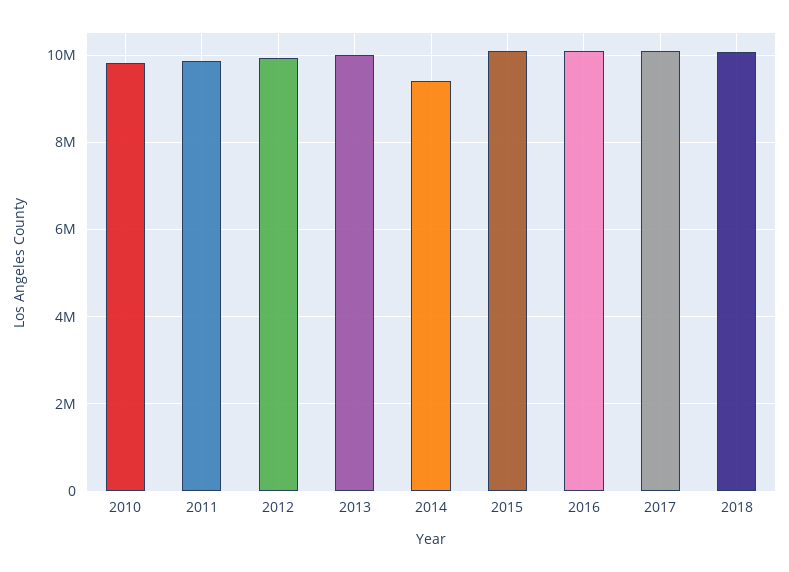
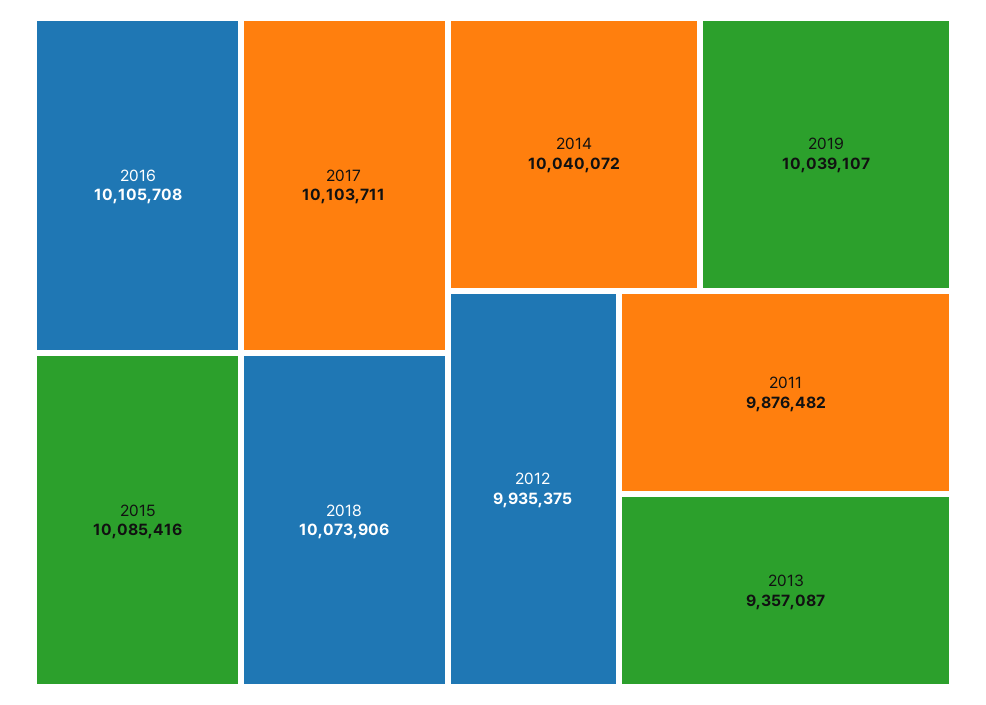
2010: 9800000 -> none
2013: 10000000 -> 9357087
2014: 9400000 -> 10040072
2019: none -> 10039107

